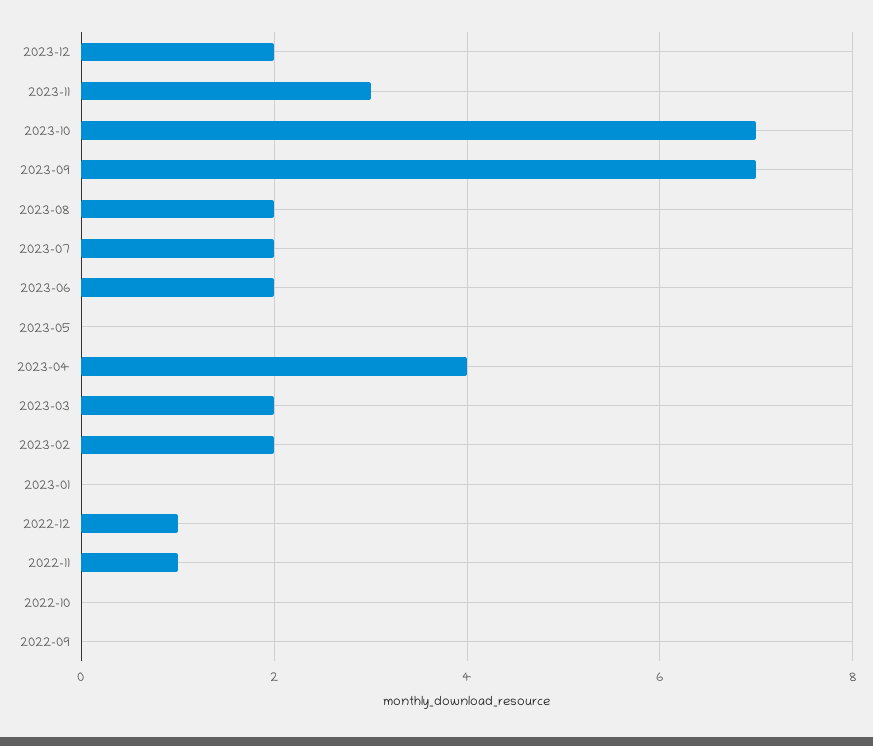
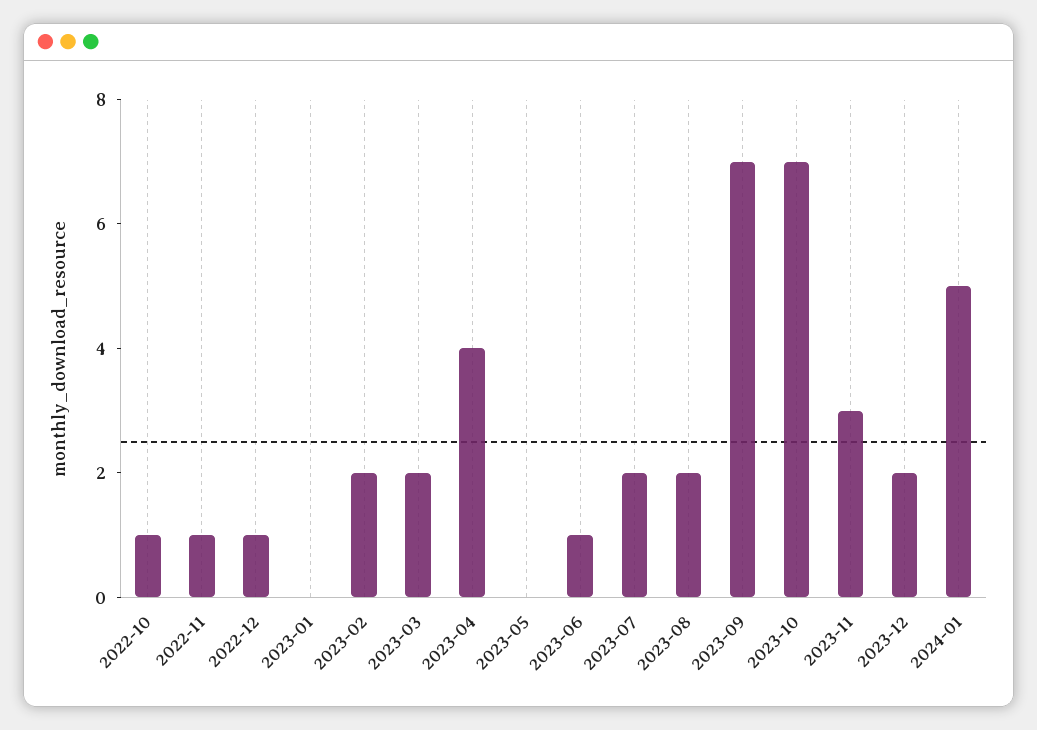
2023-06: 2 -> 1
2022-10: 0 -> 1
2022-09: 0 -> none
2024-01: none -> 5

